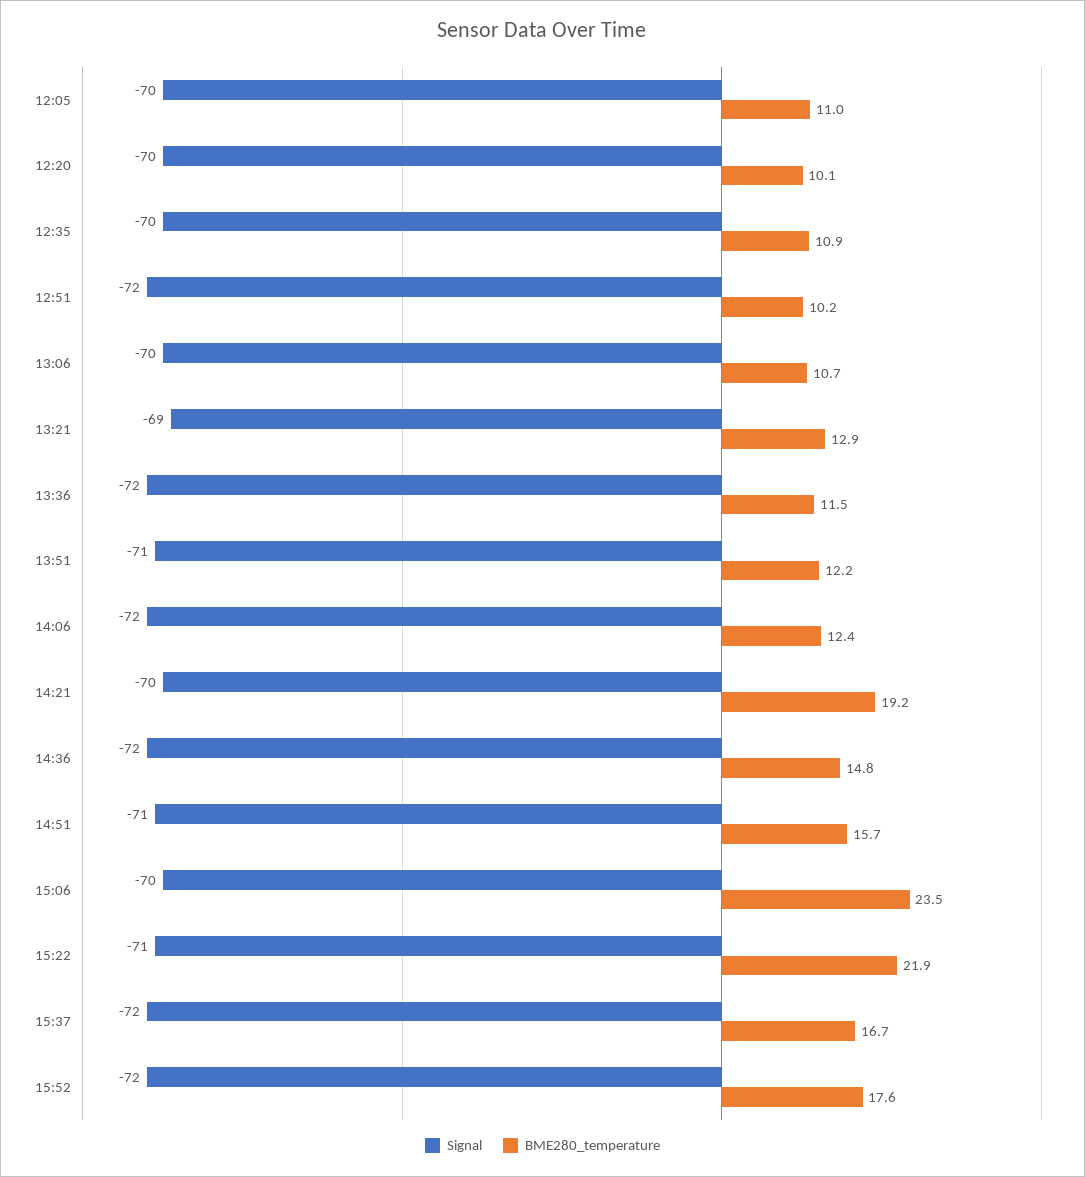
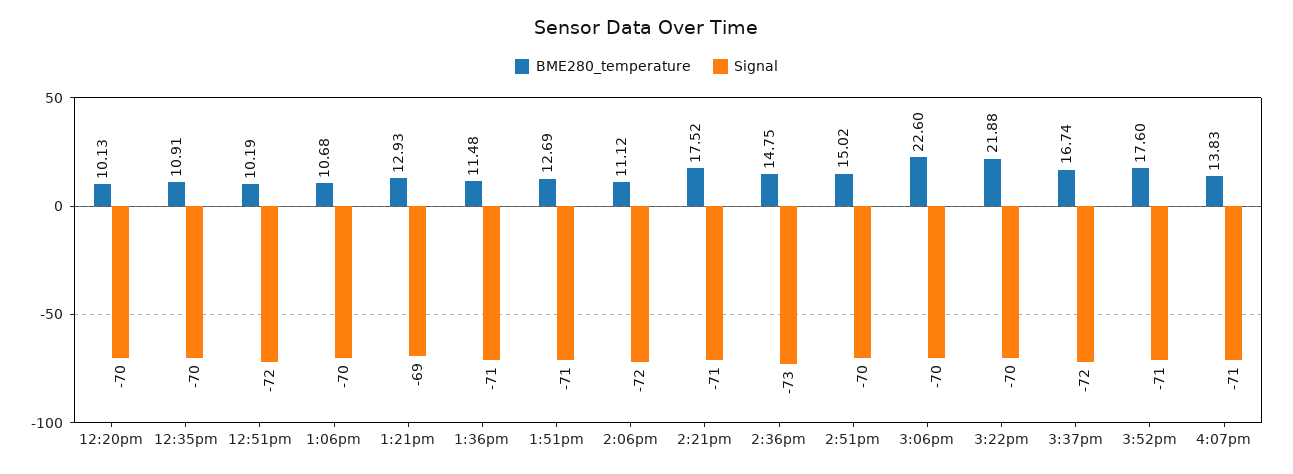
Signal, 12:05: -70 -> none
BME280_temperature, 12:05: 11 -> none
Signal, 13:36: -72 -> -71
BME280_temperature, 13:51: 12.2 -> 12.69
BME280_temperature, 14:06: 12.4 -> 11.12
Signal, 14:21: -70 -> -71
BME280_temperature, 14:21: 19.2 -> 17.52
Signal, 14:36: -72 -> -73
Signal, 14:51: -71 -> -70
BME280_temperature, 14:51: 15.7 -> 15.02
BME280_temperature, 15:06: 23.5 -> 22.6
Signal, 15:22: -71 -> -70
Signal, 15:52: -72 -> -71
BME280_temperature, 4:07pm: none -> 13.83
Signal, 4:07pm: none -> -71

